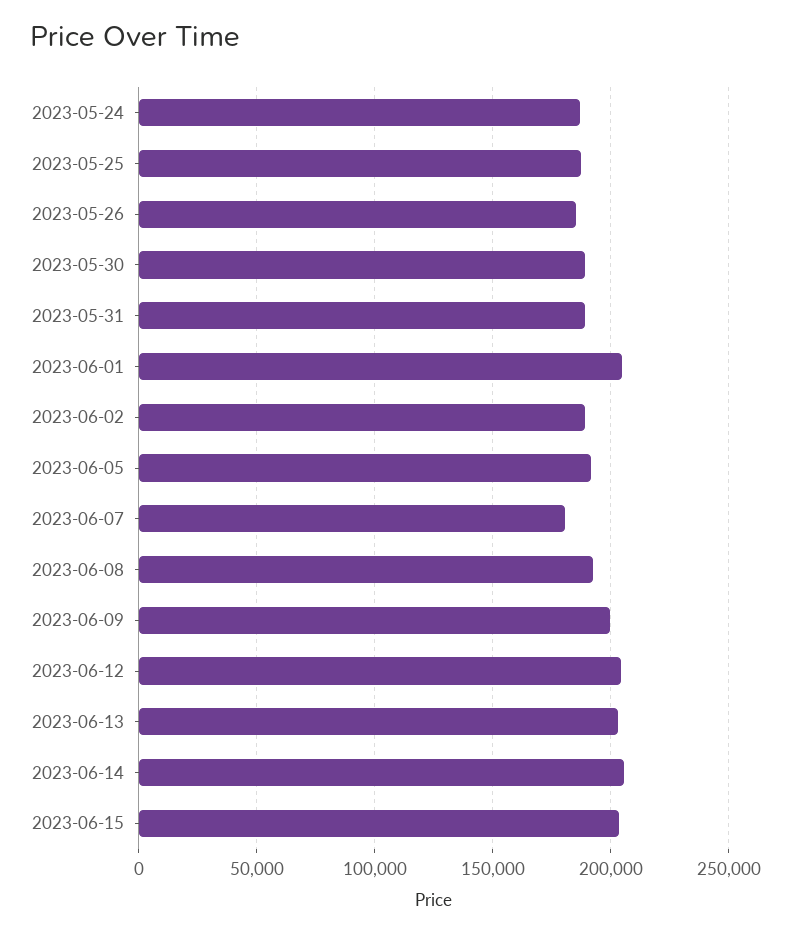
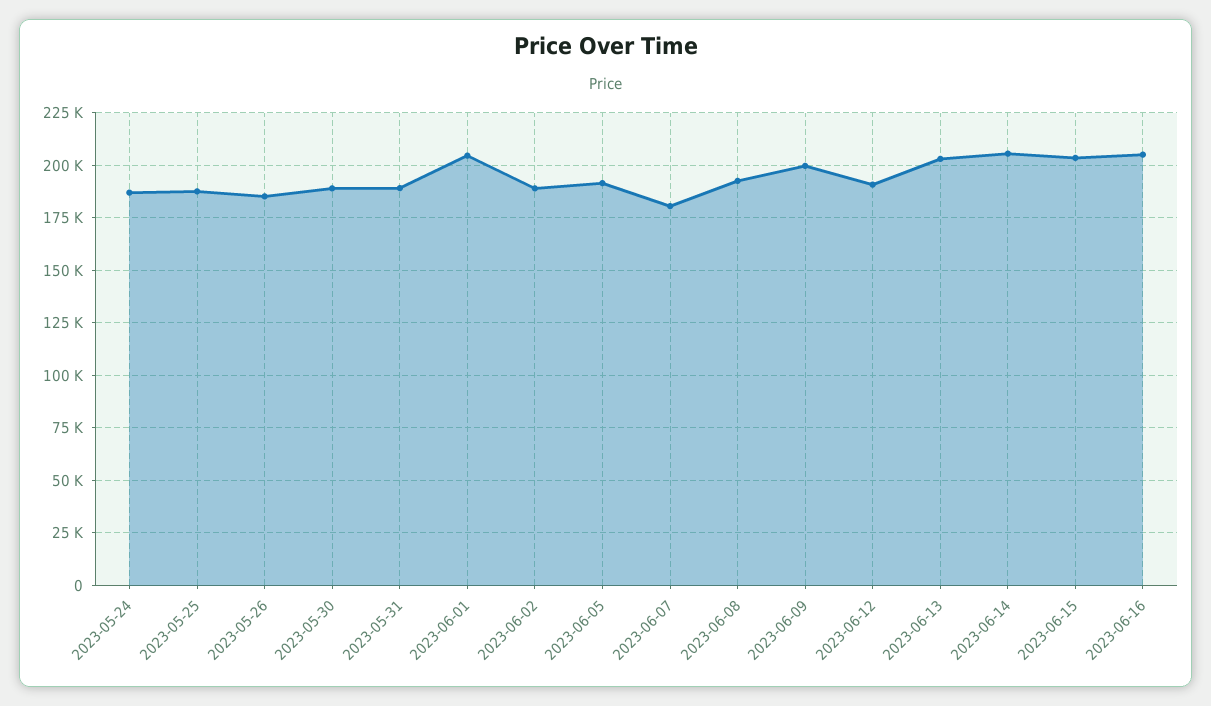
2023-06-12: 205000 -> 190000
2023-06-16: none -> 205000

